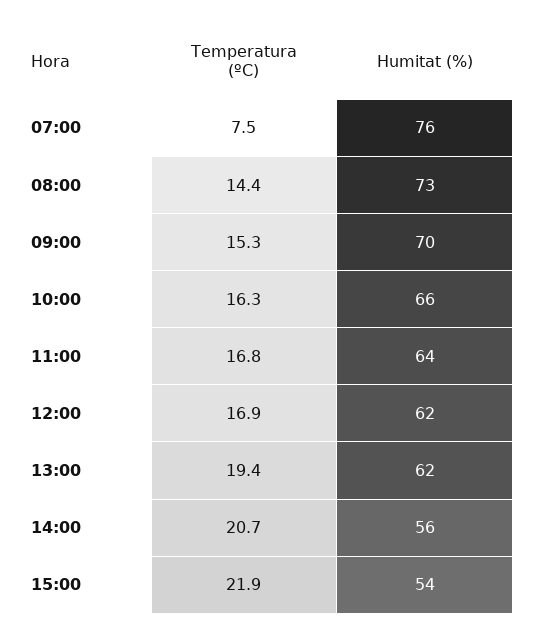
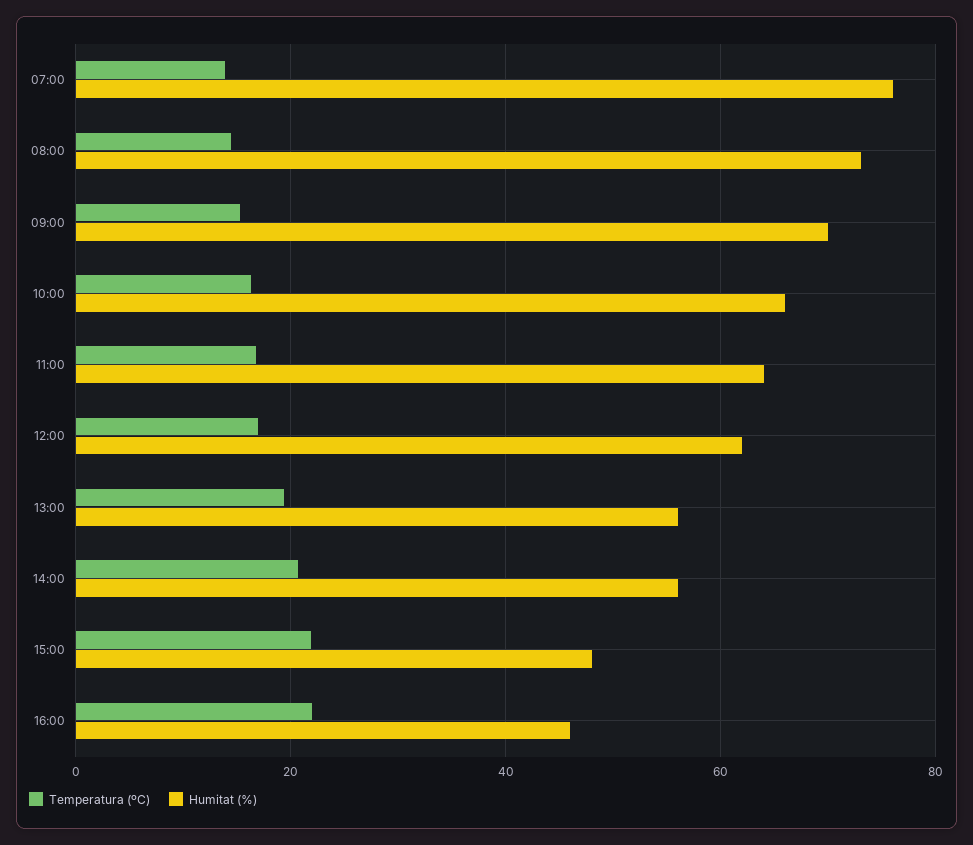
Temperatura (ºC), 07:00: 7.5 -> 14
Humitat (%), 13:00: 62 -> 56
Humitat (%), 15:00: 54 -> 48
Temperatura (ºC), 16:00: none -> 22
Humitat (%), 16:00: none -> 46

